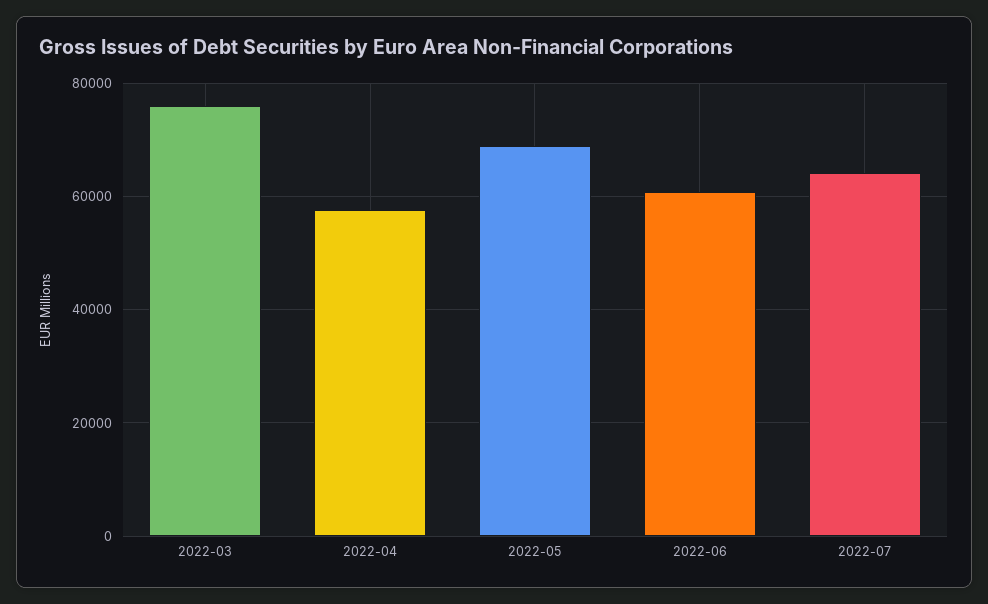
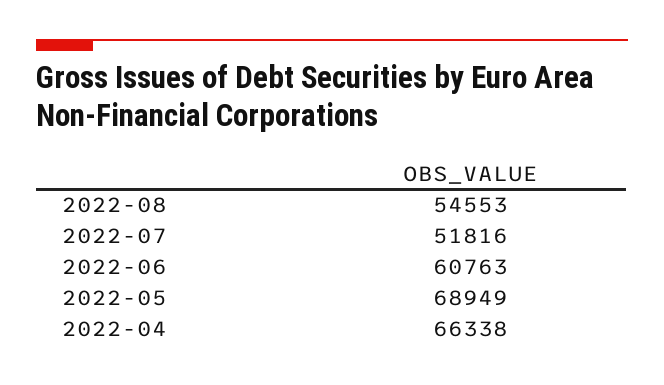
2022-03: 76000 -> none
2022-04: 58000 -> 66338
2022-07: 64000 -> 51816
2022-08: none -> 54553

